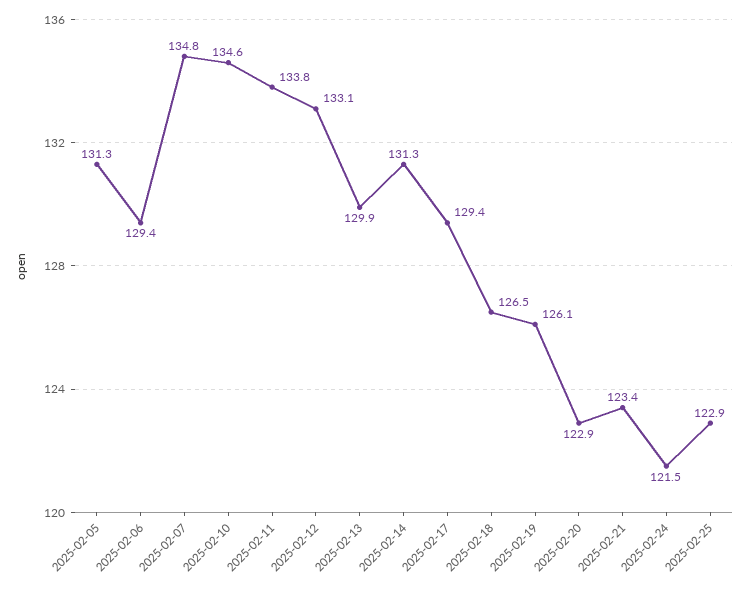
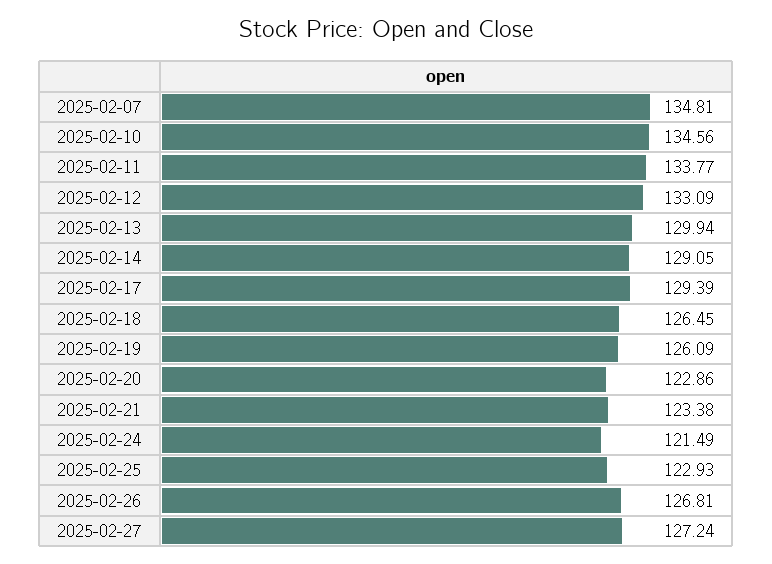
2025-02-05: 131.3 -> none
2025-02-06: 129.4 -> none
2025-02-14: 131.3 -> 129.05
2025-02-26: none -> 126.81
2025-02-27: none -> 127.24

